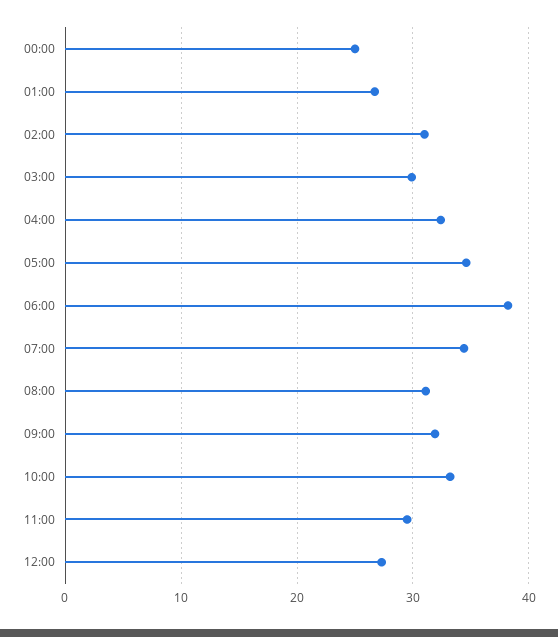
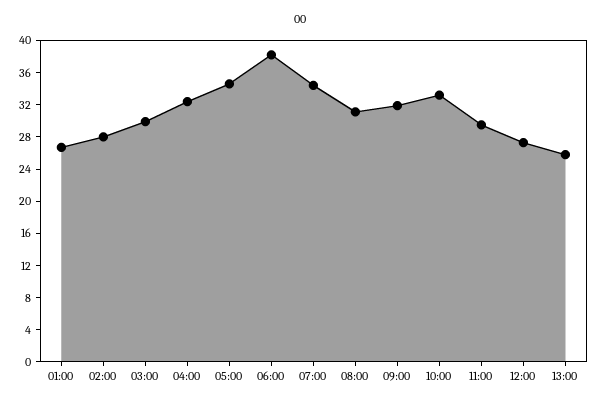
00:00: 25 -> none
02:00: 31 -> 28
13:00: none -> 26

